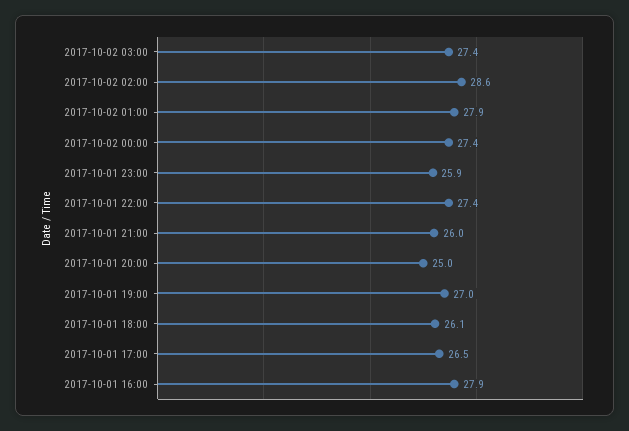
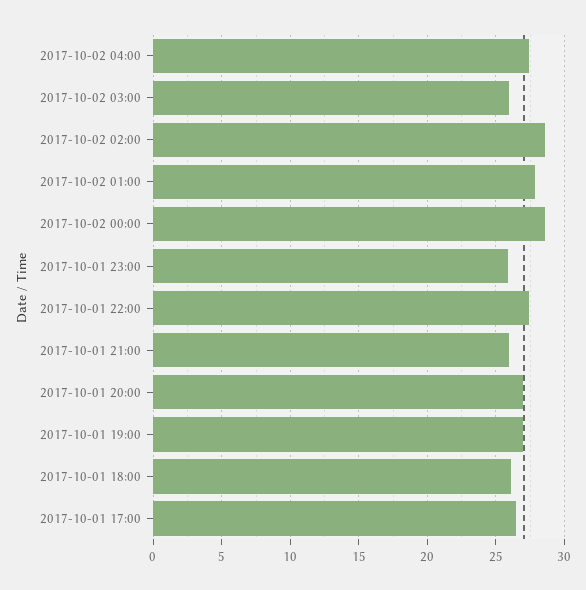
2017-10-02 03:00: 27.4 -> 26
2017-10-02 00:00: 27.4 -> 28.5
2017-10-01 20:00: 25 -> 27
2017-10-01 16:00: 27.9 -> none
2017-10-02 04:00: none -> 27.5

